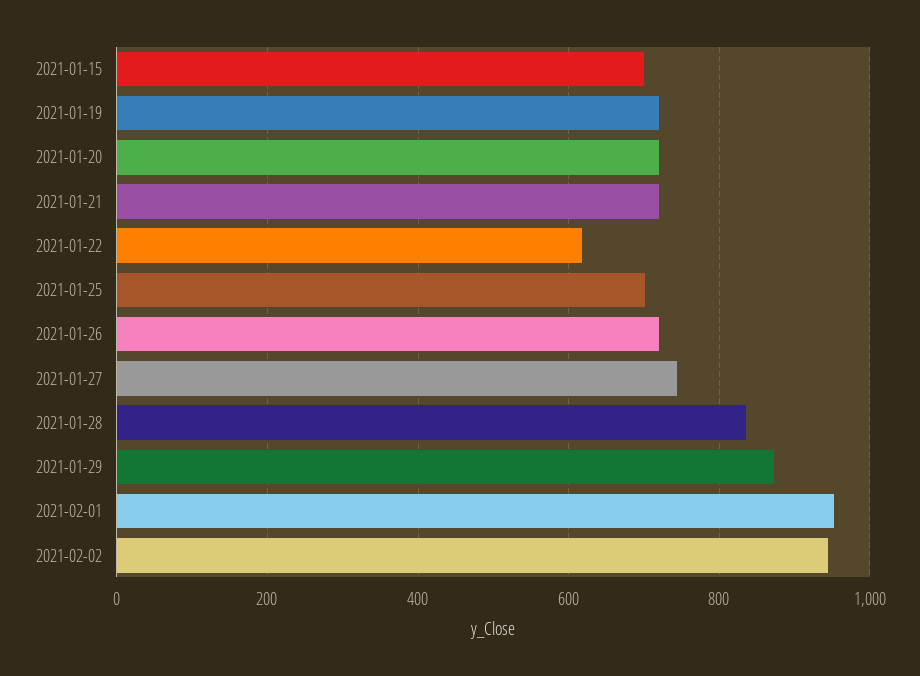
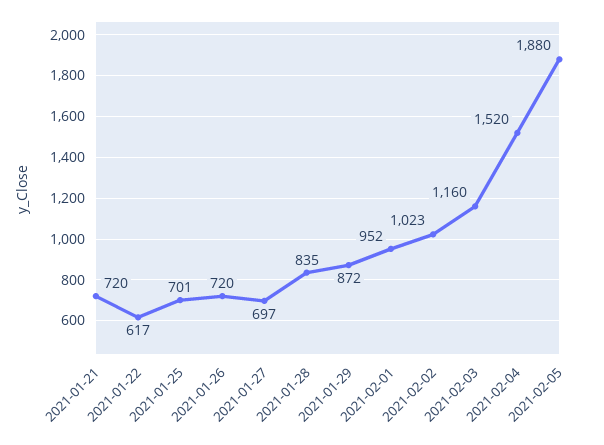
2021-01-15: 700 -> none
2021-01-19: 720 -> none
2021-01-20: 720 -> none
2021-01-27: 740 -> 697
2021-02-02: 940 -> 1023
2021-02-03: none -> 1160
2021-02-04: none -> 1520
2021-02-05: none -> 1880

